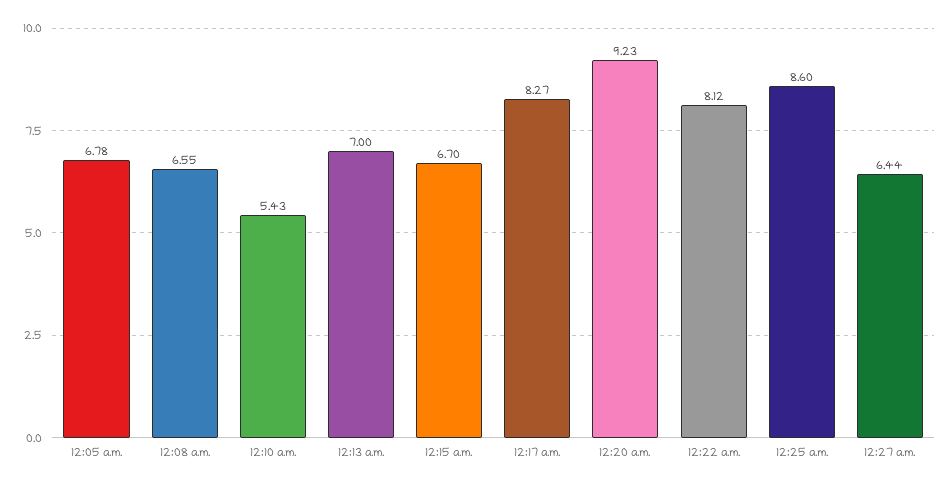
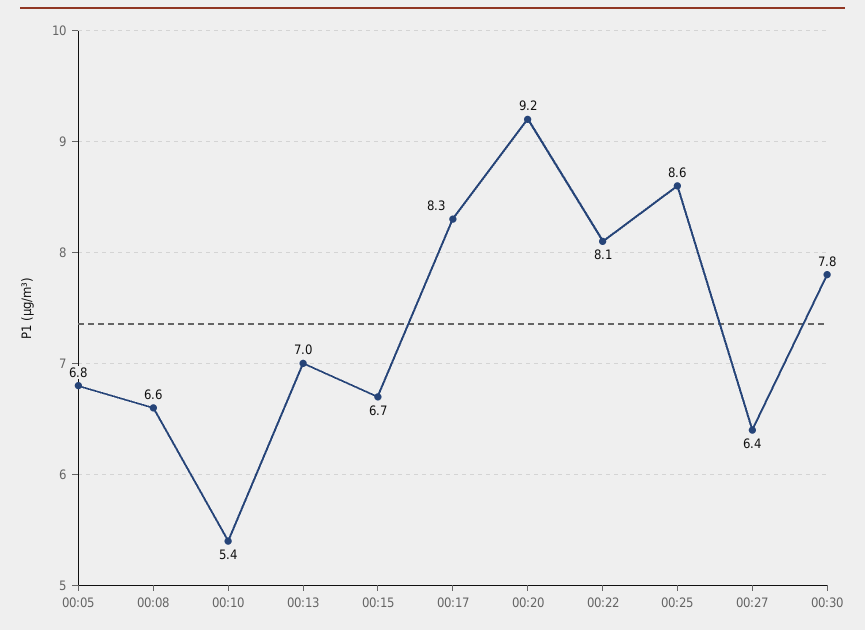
00:30: none -> 7.8

